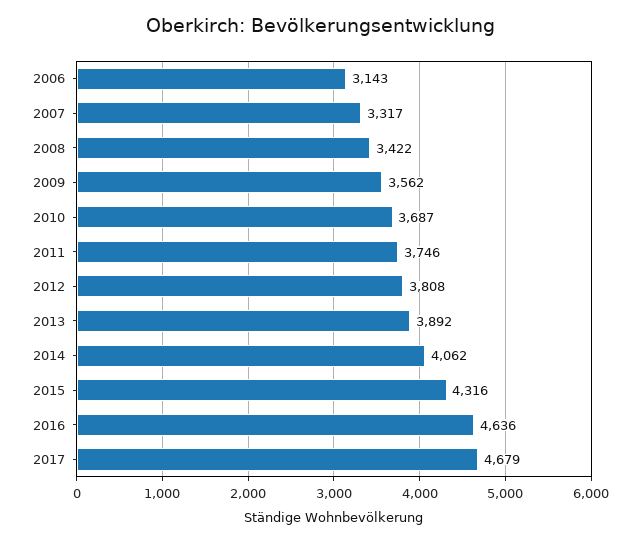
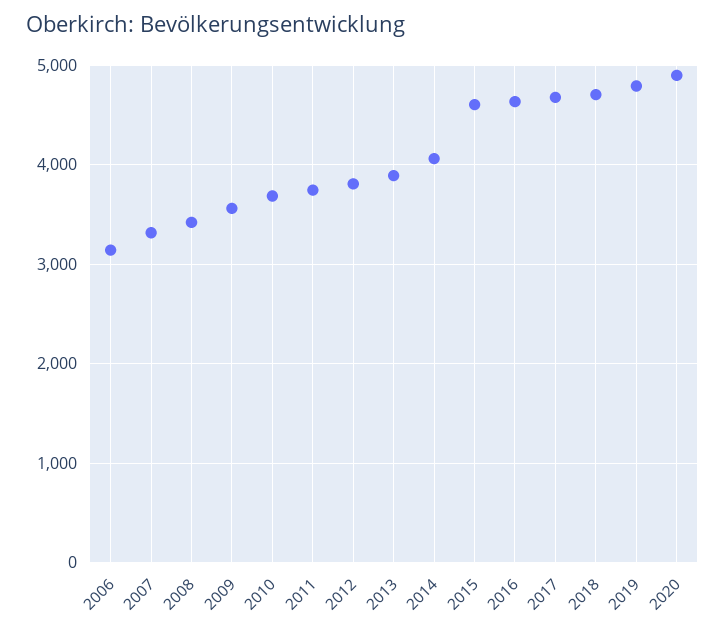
2015: 4316 -> 4600
2018: none -> 4700
2019: none -> 4800
2020: none -> 4900

